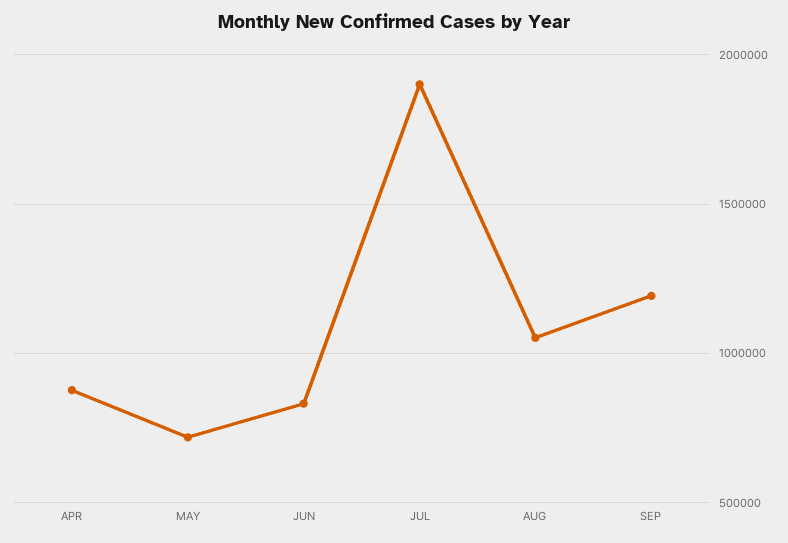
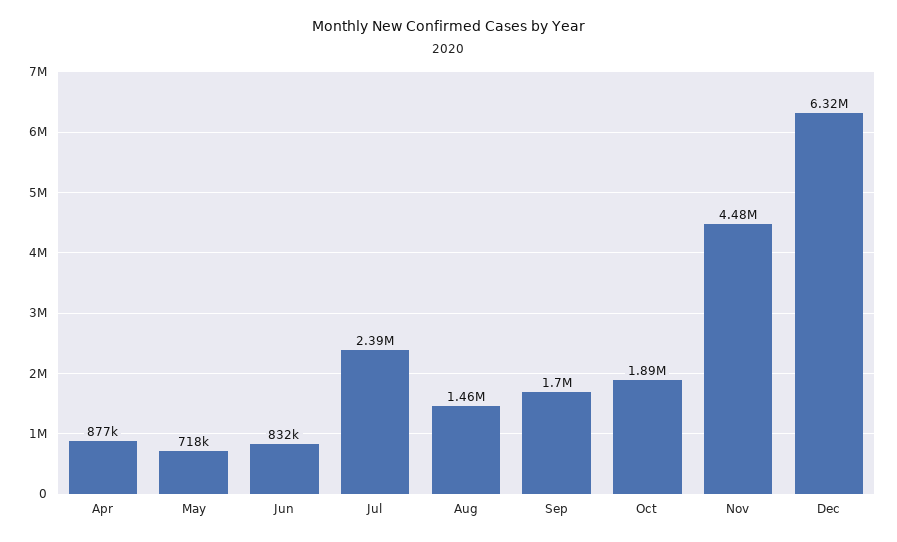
JUL: 1900000 -> 2390000
AUG: 1050000 -> 1460000
SEP: 1200000 -> 1700000
Oct: none -> 1890000
Nov: none -> 4480000
Dec: none -> 6320000

